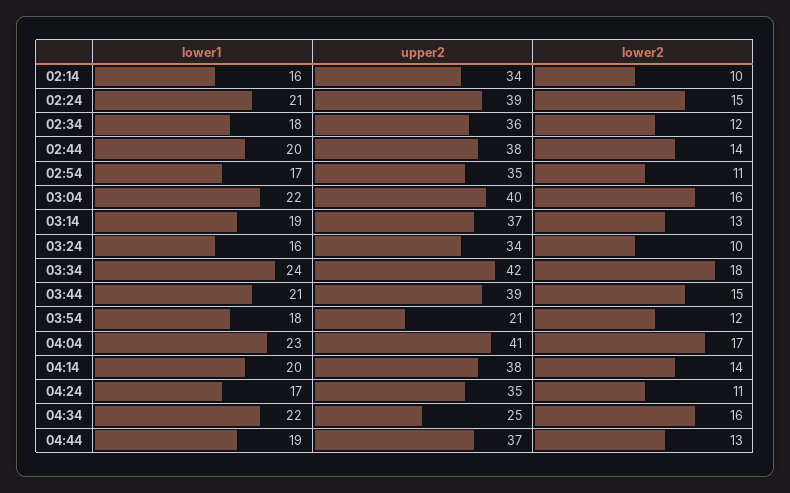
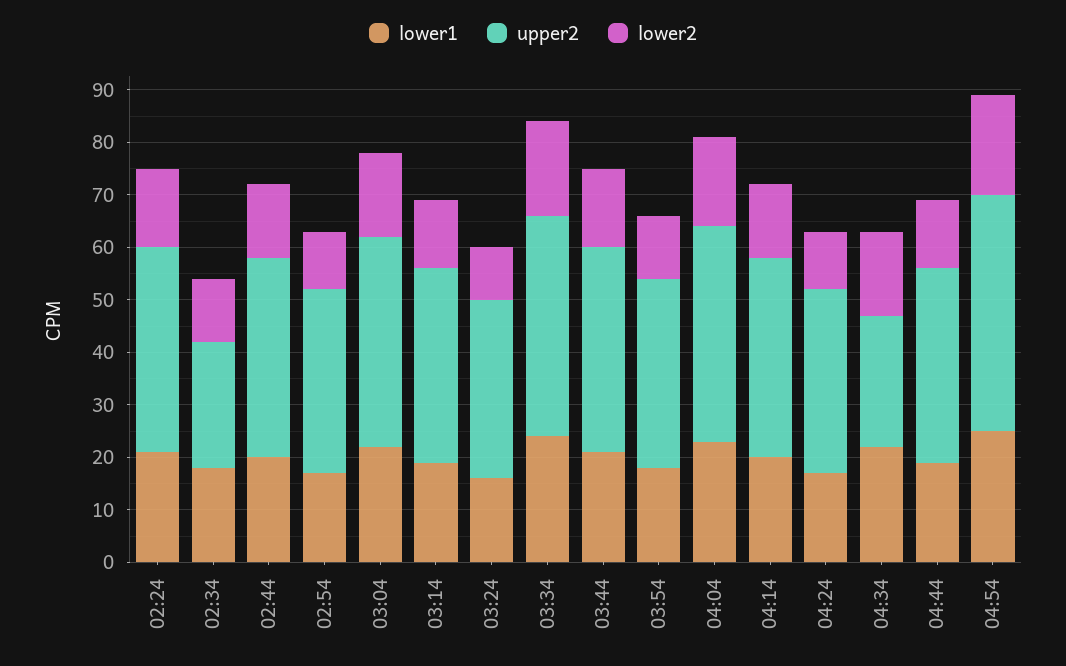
lower1, 02:14: 16 -> none
upper2, 02:14: 34 -> none
lower2, 02:14: 10 -> none
upper2, 02:34: 36 -> 25
upper2, 03:54: 21 -> 35
lower1, 04:54: none -> 25
upper2, 04:54: none -> 45
lower2, 04:54: none -> 20

